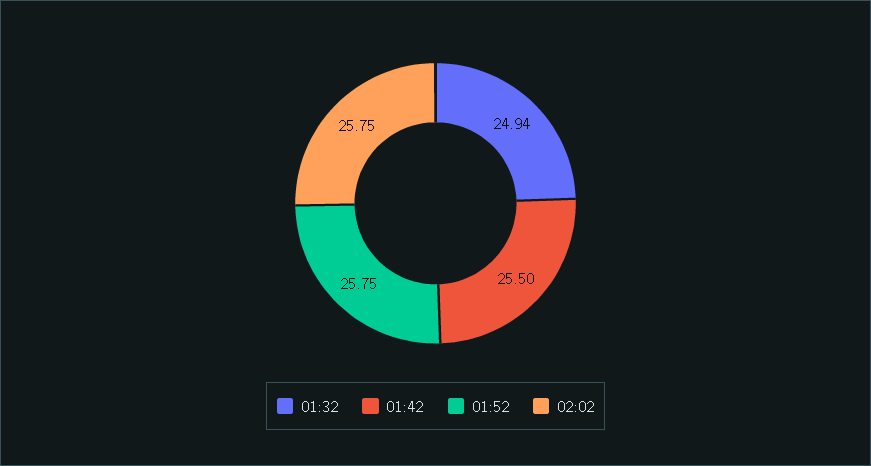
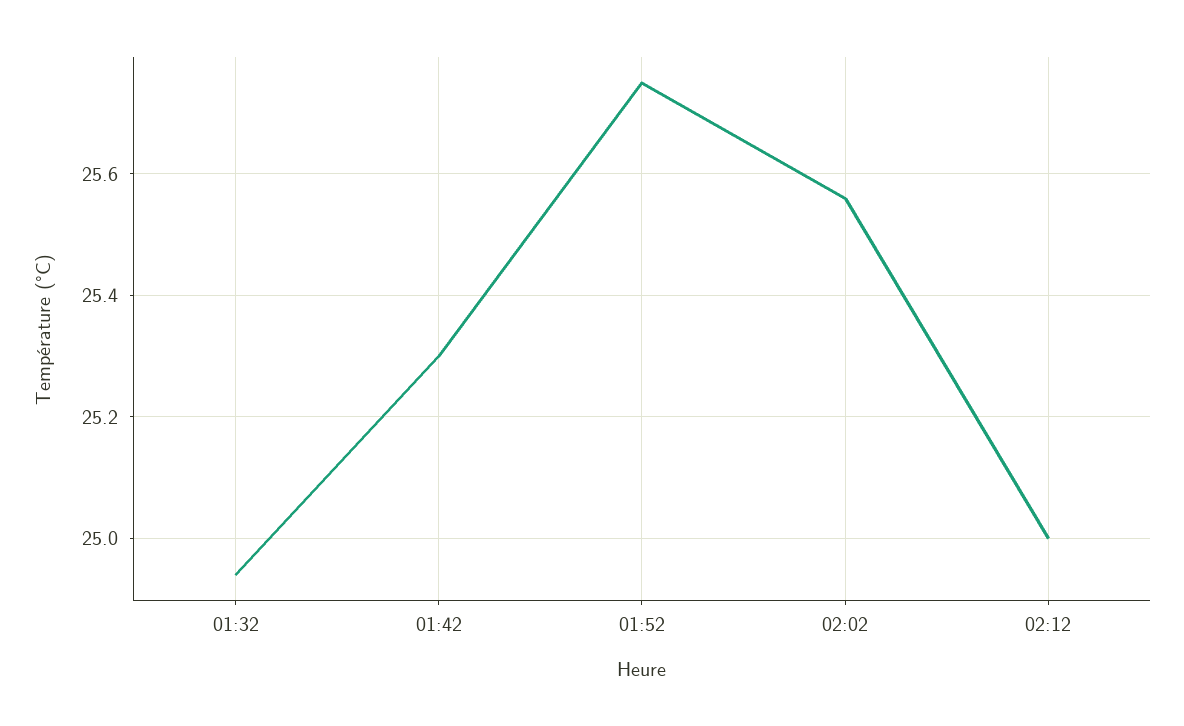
01:42: 25.5 -> 25.3
02:02: 25.75 -> 25.55
02:12: none -> 25

